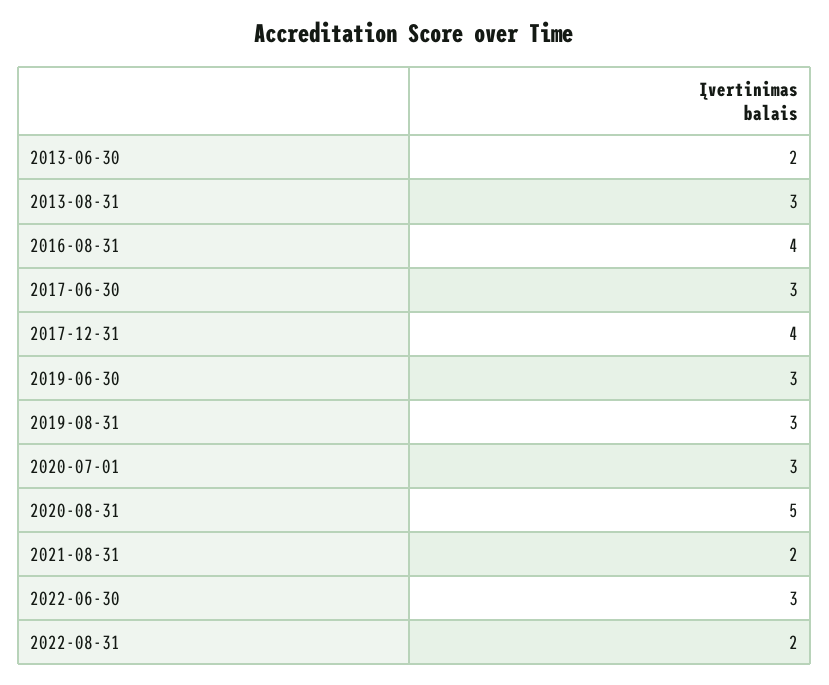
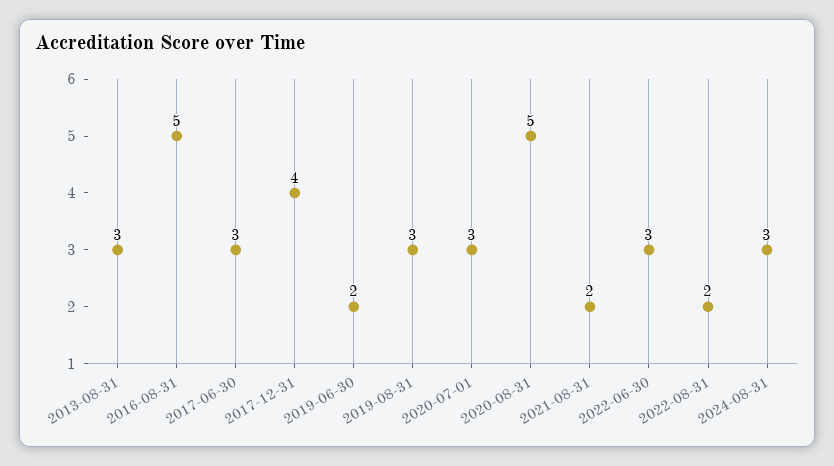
2013-06-30: 2 -> none
2016-08-31: 4 -> 5
2019-06-30: 3 -> 2
2024-08-31: none -> 3

